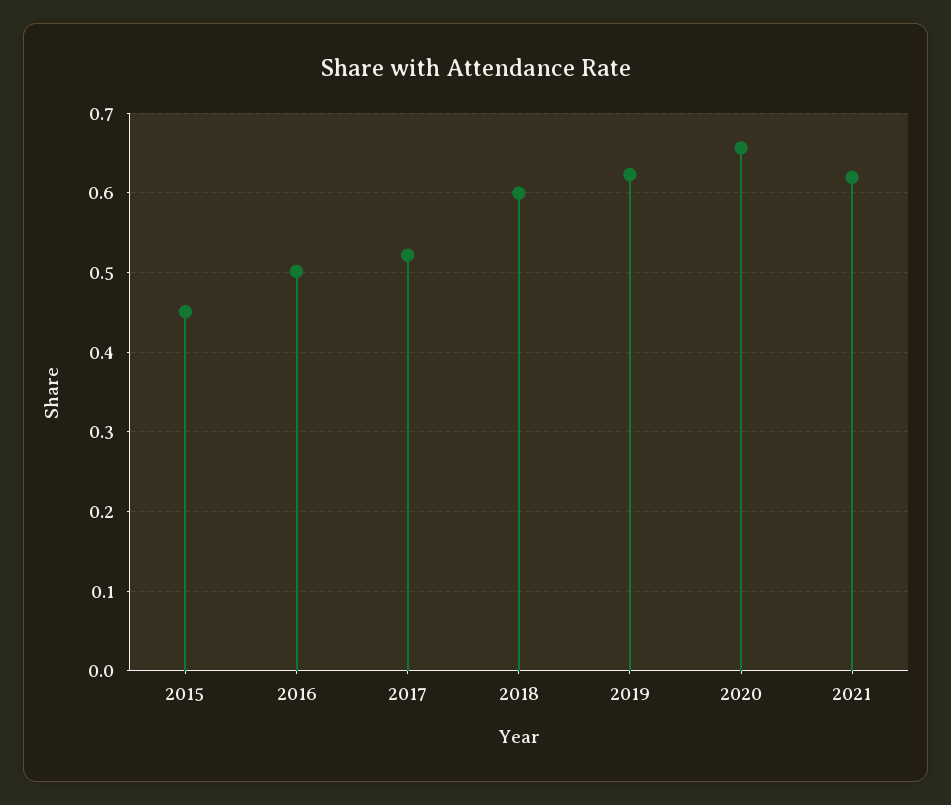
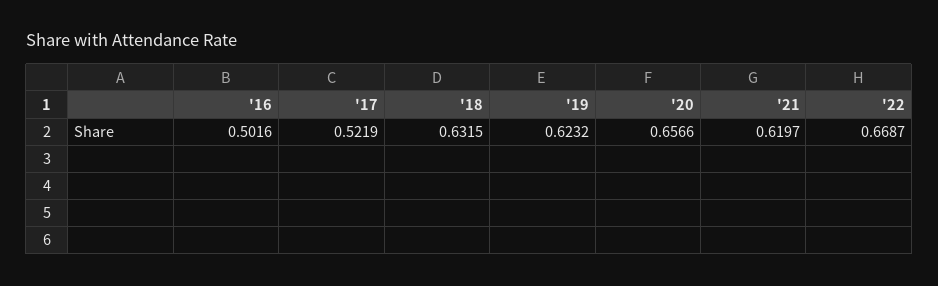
2015: 0.45 -> none
2018: 0.6 -> 0.6315
'22: none -> 0.6687

